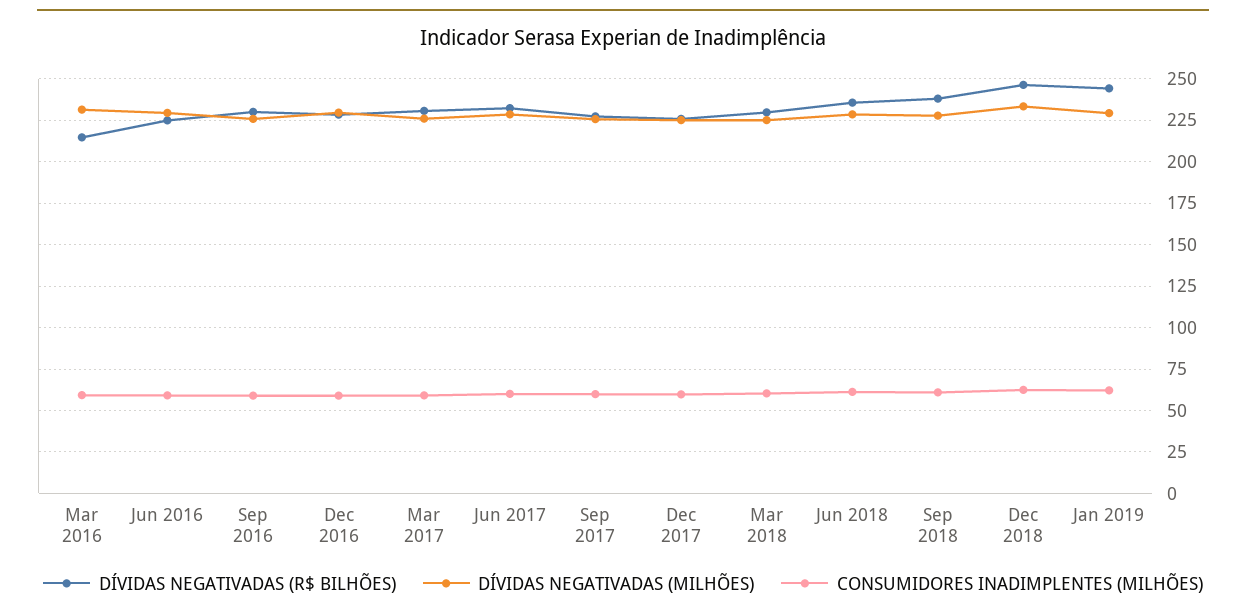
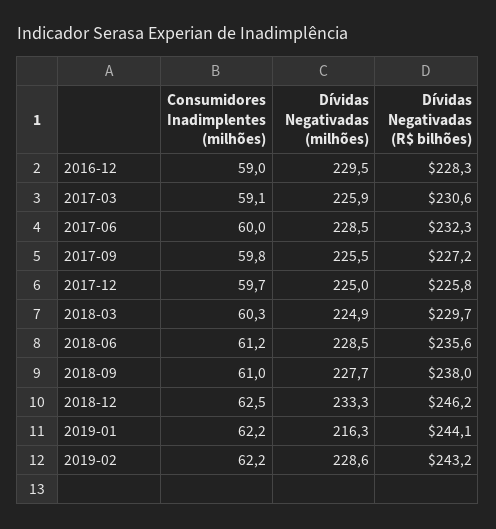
DÍVIDAS NEGATIVADAS (R$ BILHÕES), Mar 2016: 215 -> none
DÍVIDAS NEGATIVADAS (MILHÕES), Mar 2016: 230 -> none
CONSUMIDORES INADIMPLENTES (MILHÕES), Mar 2016: 60 -> none
DÍVIDAS NEGATIVADAS (R$ BILHÕES), Jun 2016: 225 -> none
DÍVIDAS NEGATIVADAS (MILHÕES), Jun 2016: 230 -> none
CONSUMIDORES INADIMPLENTES (MILHÕES), Jun 2016: 60 -> none
DÍVIDAS NEGATIVADAS (R$ BILHÕES), Sep 2016: 230 -> none
DÍVIDAS NEGATIVADAS (MILHÕES), Sep 2016: 225 -> none
CONSUMIDORES INADIMPLENTES (MILHÕES), Sep 2016: 60 -> none
DÍVIDAS NEGATIVADAS (MILHÕES), Jan 2019: 230 -> 216.3
CONSUMIDORES INADIMPLENTES (MILHÕES), 2019-02: none -> 62.2
DÍVIDAS NEGATIVADAS (MILHÕES), 2019-02: none -> 228.6
DÍVIDAS NEGATIVADAS (R$ BILHÕES), 2019-02: none -> 243.2

